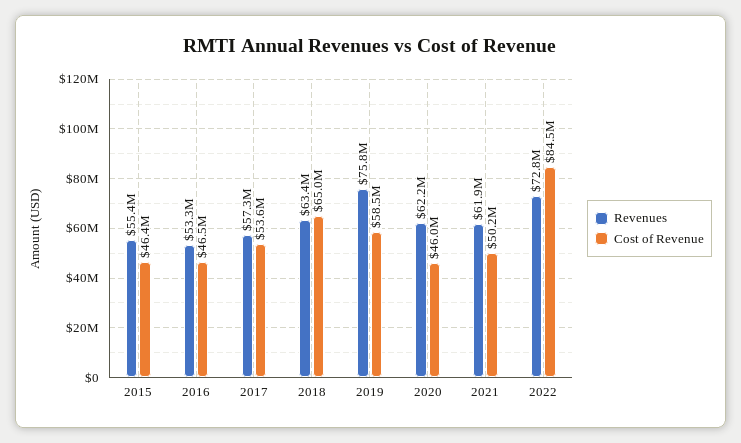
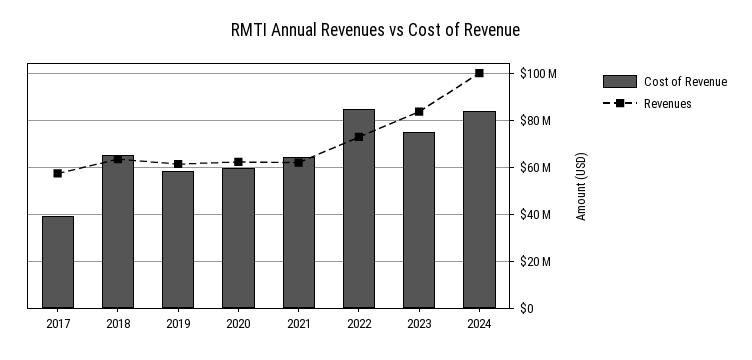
Revenues, 2015: 55400000 -> none
Cost of Revenue, 2015: 46400000 -> none
Revenues, 2016: 53300000 -> none
Cost of Revenue, 2016: 46500000 -> none
Cost of Revenue, 2017: 53600000 -> 40000000
Revenues, 2019: 75800000 -> 60000000
Cost of Revenue, 2020: 46000000 -> 60000000
Cost of Revenue, 2021: 50200000 -> 65000000
Cost of Revenue, 2023: none -> 75000000
Revenues, 2023: none -> 85000000
Cost of Revenue, 2024: none -> 85000000
Revenues, 2024: none -> 100000000

